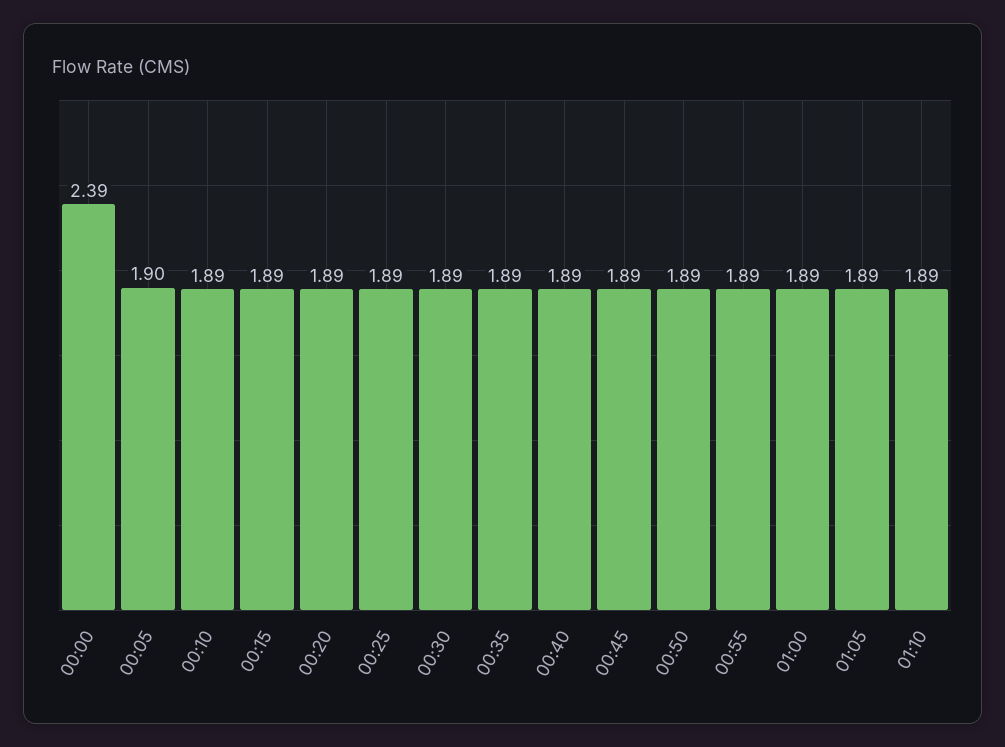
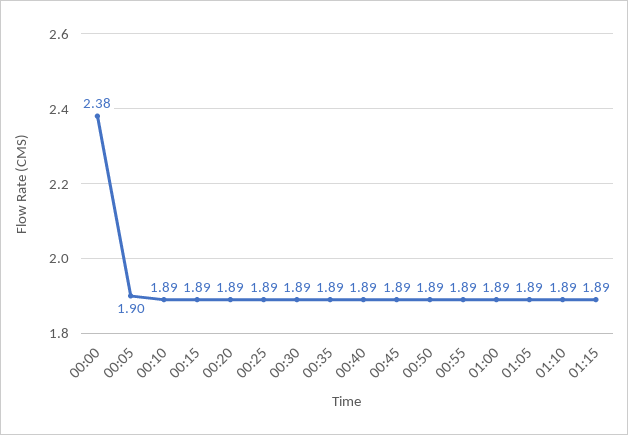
00:00: 2.39 -> 2.38
01:15: none -> 1.89

